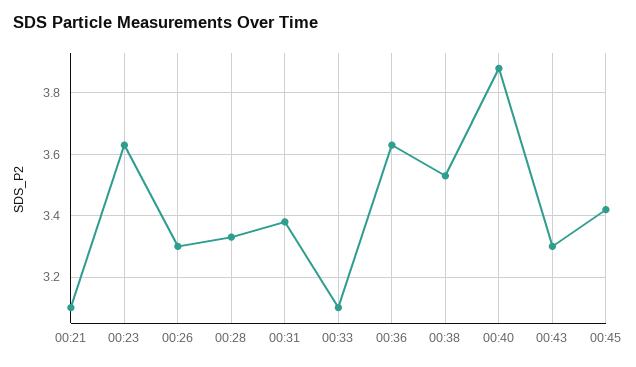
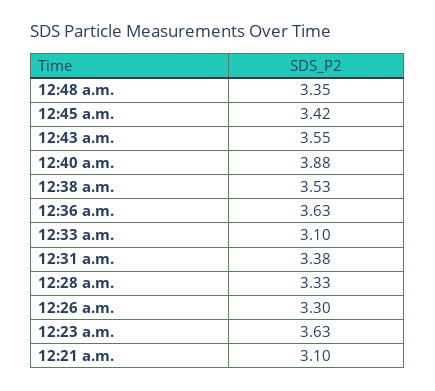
00:43: 3.3 -> 3.55
12:48 a.m.: none -> 3.35

